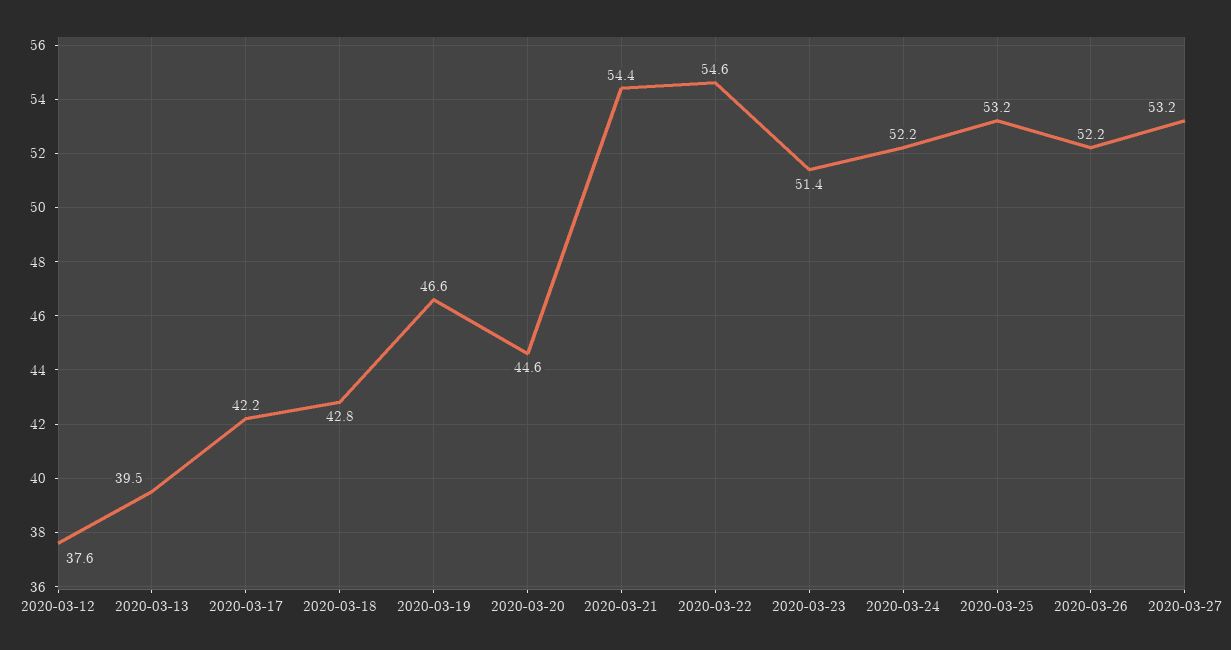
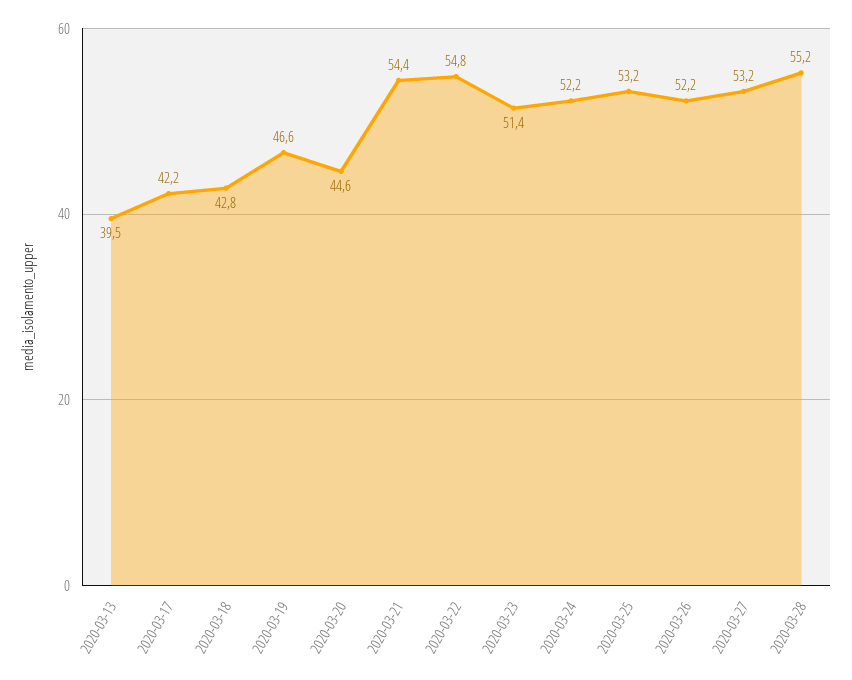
2020-03-12: 37.6 -> none
2020-03-22: 54.6 -> 54.8
2020-03-28: none -> 55.2

